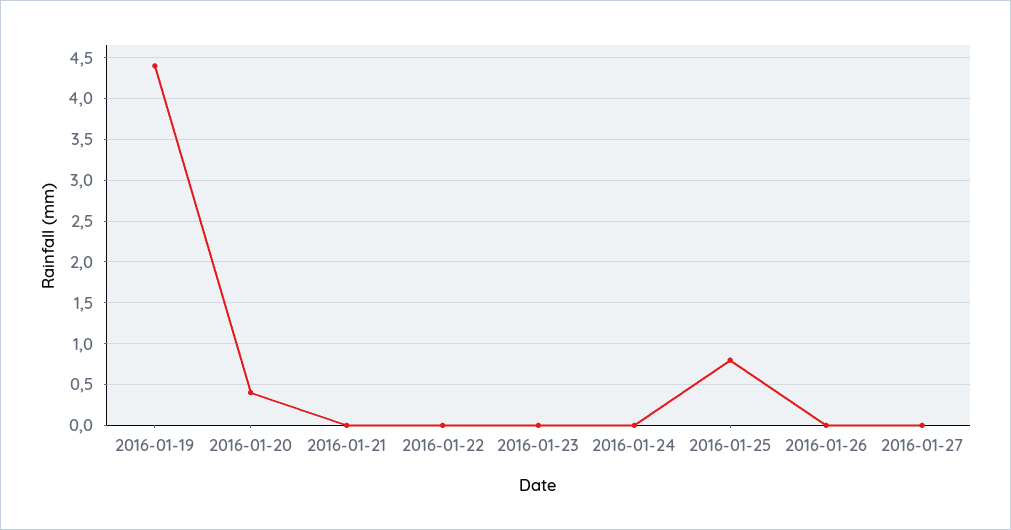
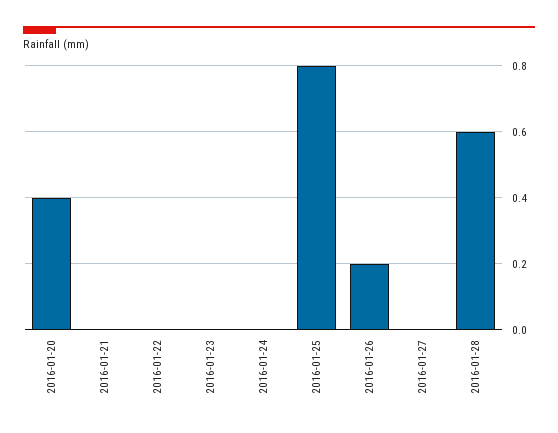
2016-01-19: 4.4 -> none
2016-01-26: 0 -> 0.2
2016-01-28: none -> 0.6

